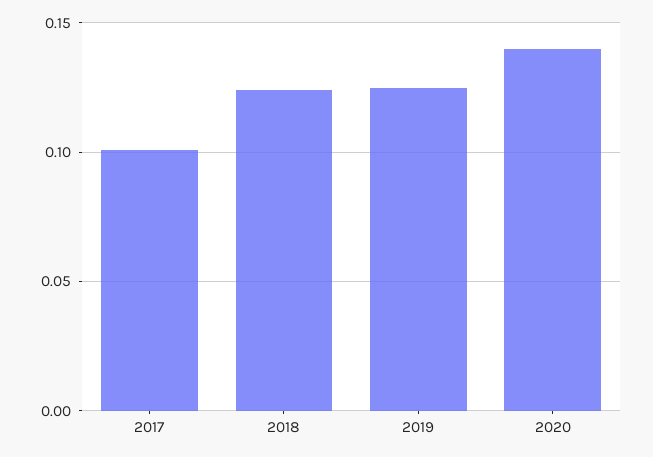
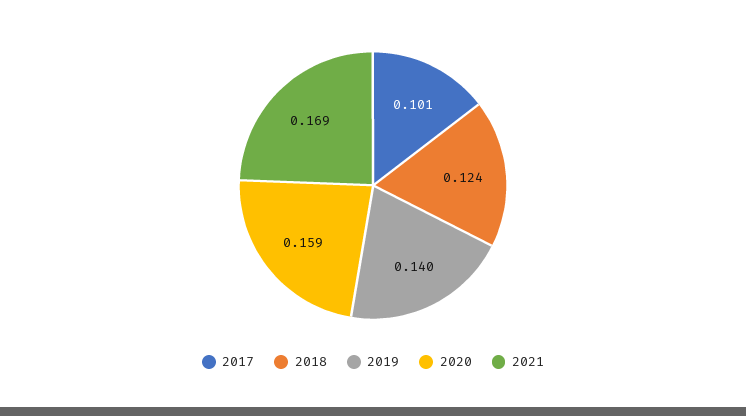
2019: 0.125 -> 0.14
2020: 0.14 -> 0.159
2021: none -> 0.169

